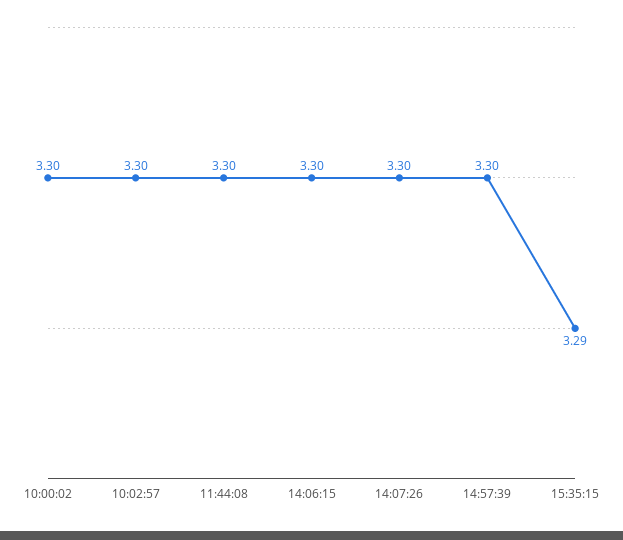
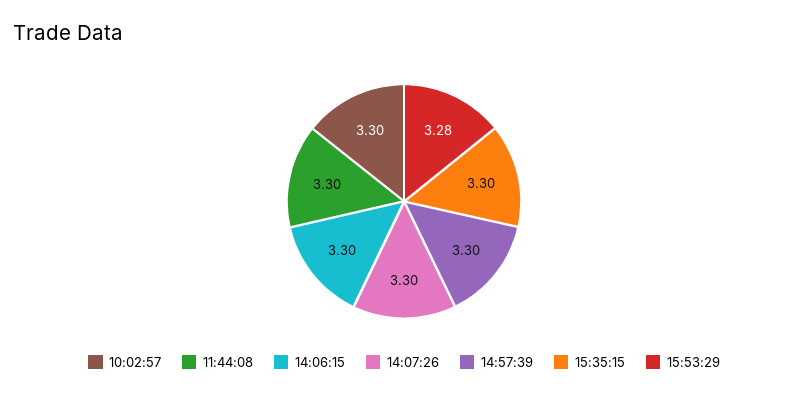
10:00:02: 3.3 -> none
15:35:15: 3.29 -> 3.3
15:53:29: none -> 3.28

